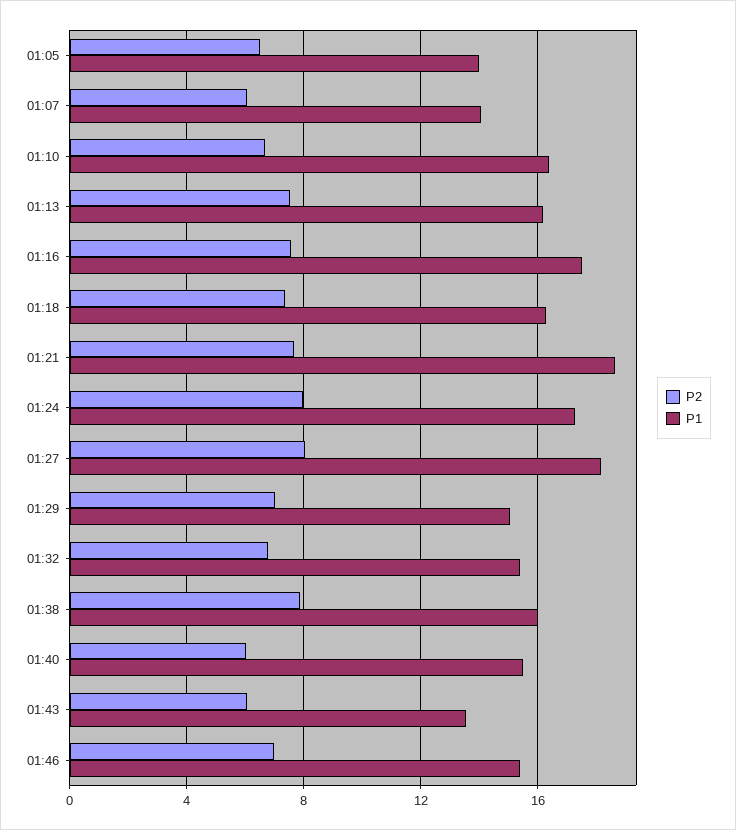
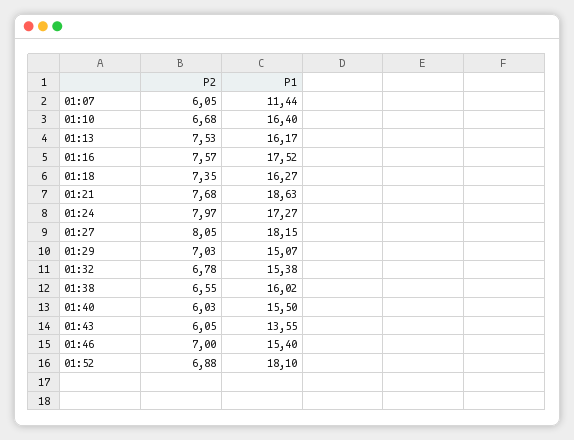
P2, 01:05: 6.5 -> none
P1, 01:05: 14 -> none
P1, 01:07: 14 -> 11.44
P2, 01:38: 8 -> 6.55
P2, 01:52: none -> 6.88
P1, 01:52: none -> 18.1

